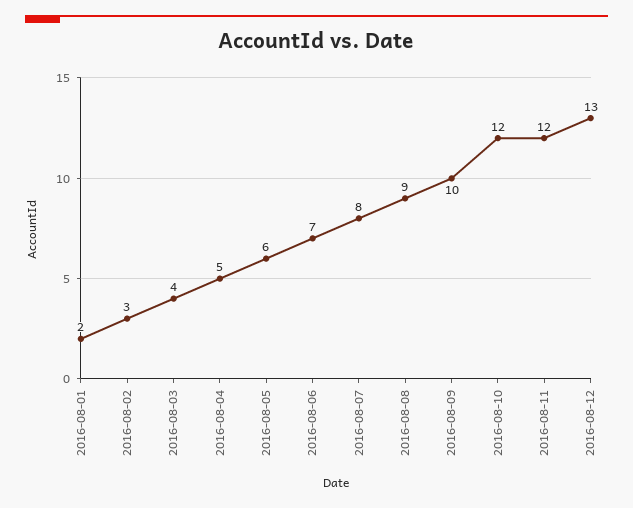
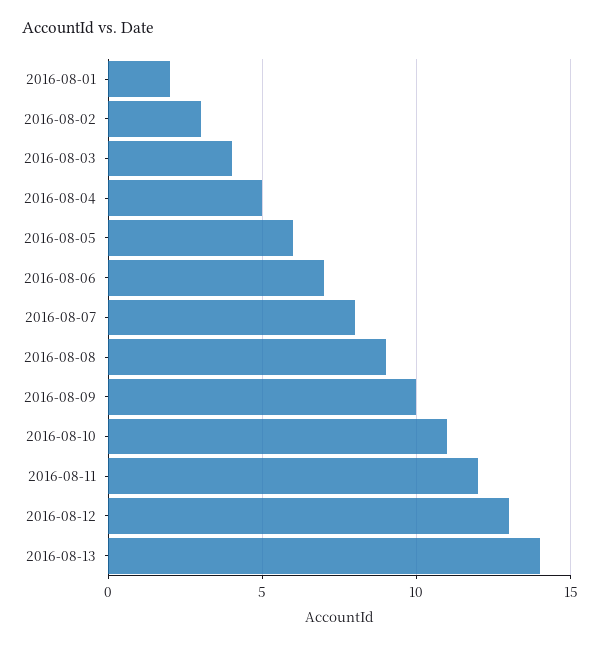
2016-08-10: 12 -> 11
2016-08-13: none -> 14

